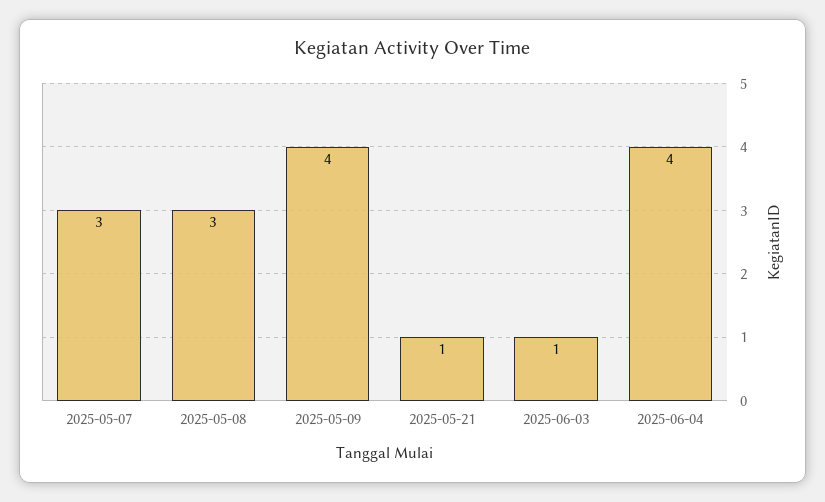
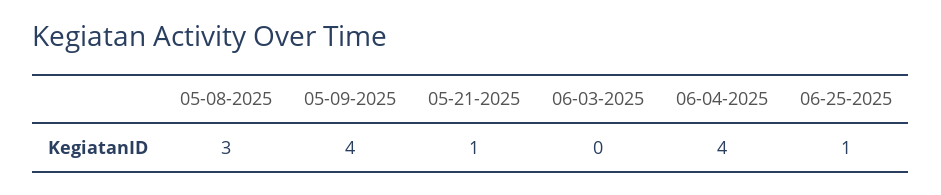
2025-05-07: 3 -> none
2025-06-03: 1 -> 0
06-25-2025: none -> 1

